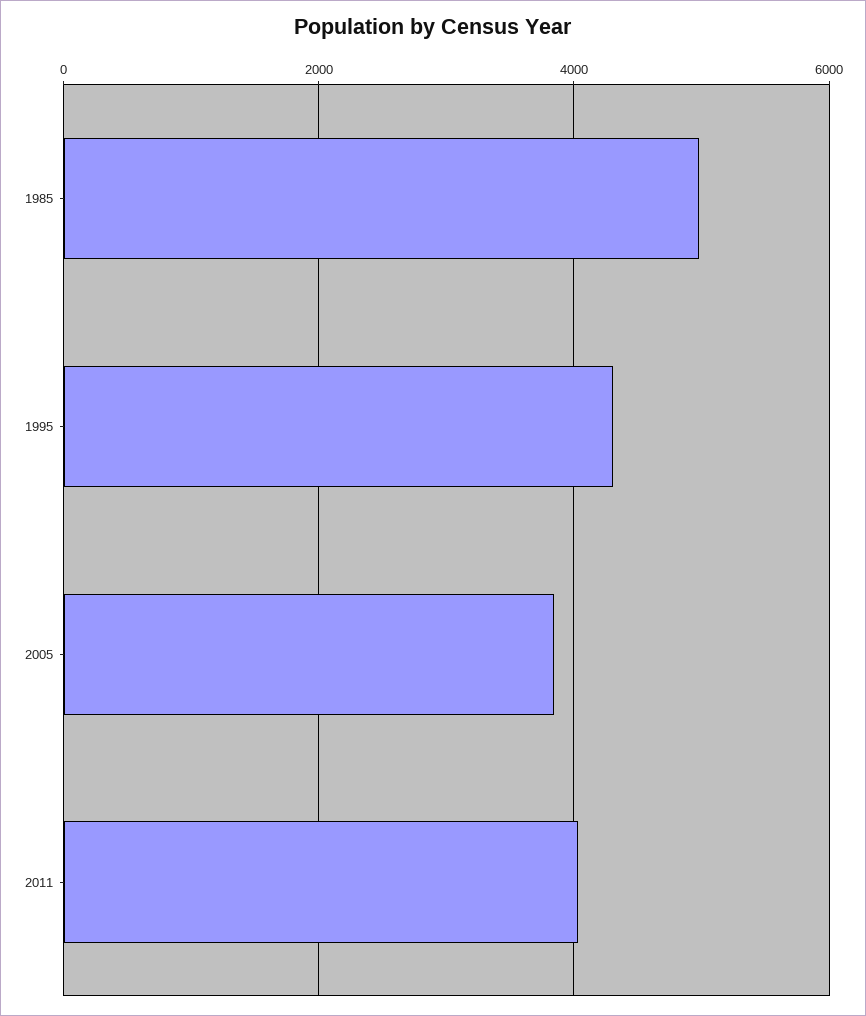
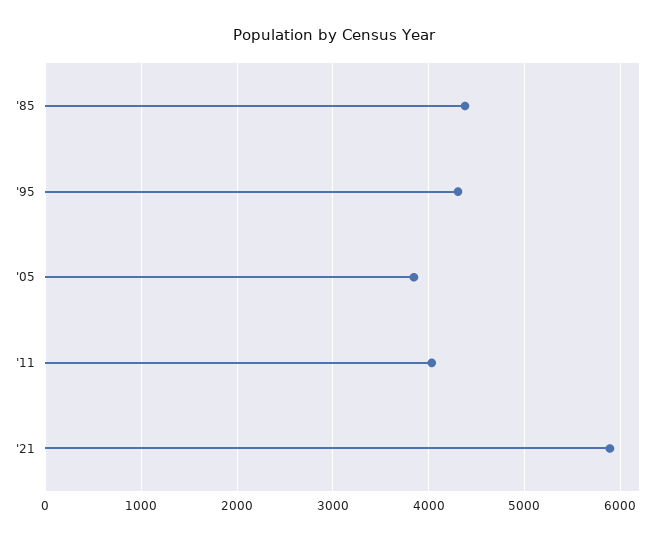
1985: 5000 -> 4400
'21: none -> 5900

